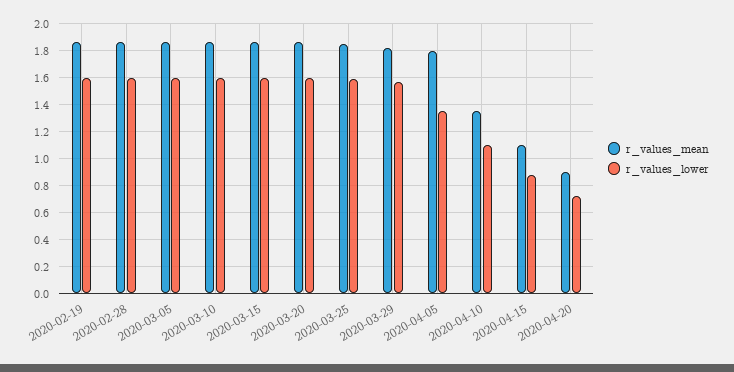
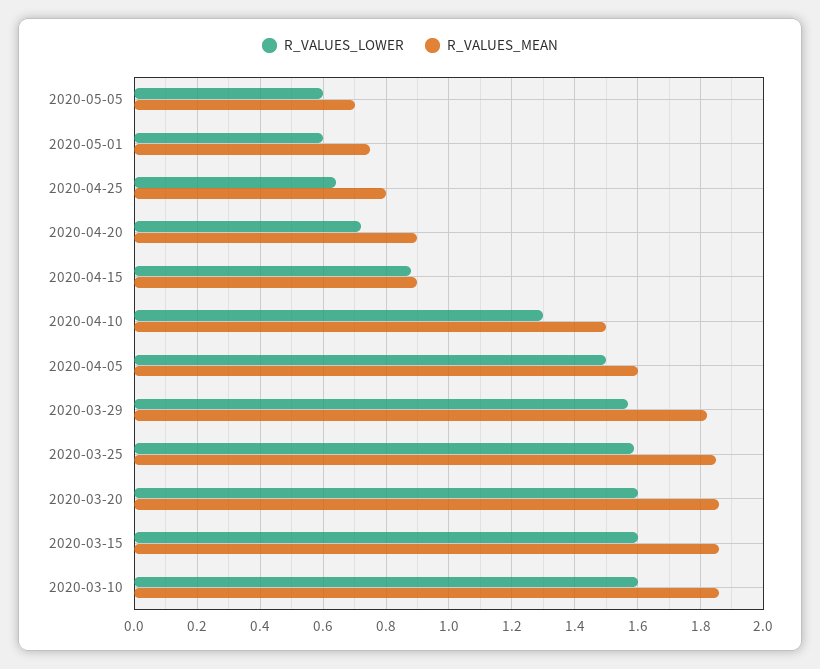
r_values_mean, 2020-02-19: 1.85 -> none
r_values_lower, 2020-02-19: 1.6 -> none
r_values_mean, 2020-02-28: 1.85 -> none
r_values_lower, 2020-02-28: 1.6 -> none
r_values_mean, 2020-03-05: 1.85 -> none
r_values_lower, 2020-03-05: 1.6 -> none
r_values_mean, 2020-04-05: 1.8 -> 1.6
r_values_lower, 2020-04-05: 1.35 -> 1.5
r_values_mean, 2020-04-10: 1.35 -> 1.5
r_values_lower, 2020-04-10: 1.1 -> 1.3
r_values_mean, 2020-04-15: 1.1 -> 0.9
r_values_lower, 2020-05-05: none -> 0.6
r_values_mean, 2020-05-05: none -> 0.7
r_values_lower, 2020-05-01: none -> 0.6
r_values_mean, 2020-05-01: none -> 0.75
r_values_lower, 2020-04-25: none -> 0.65
r_values_mean, 2020-04-25: none -> 0.8

